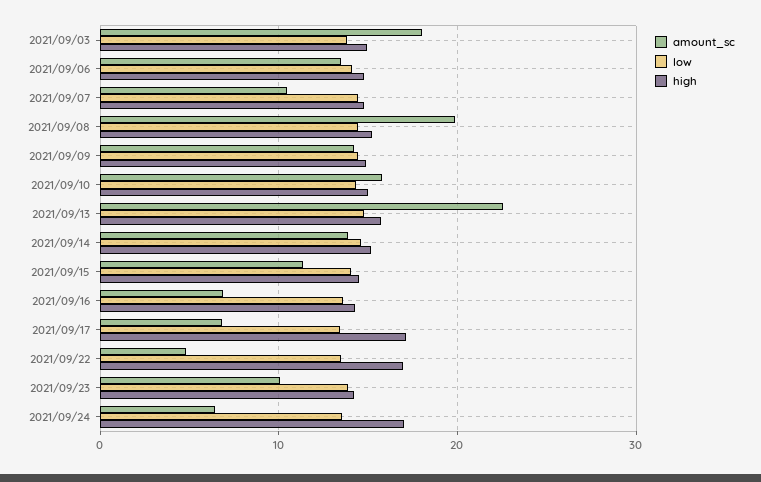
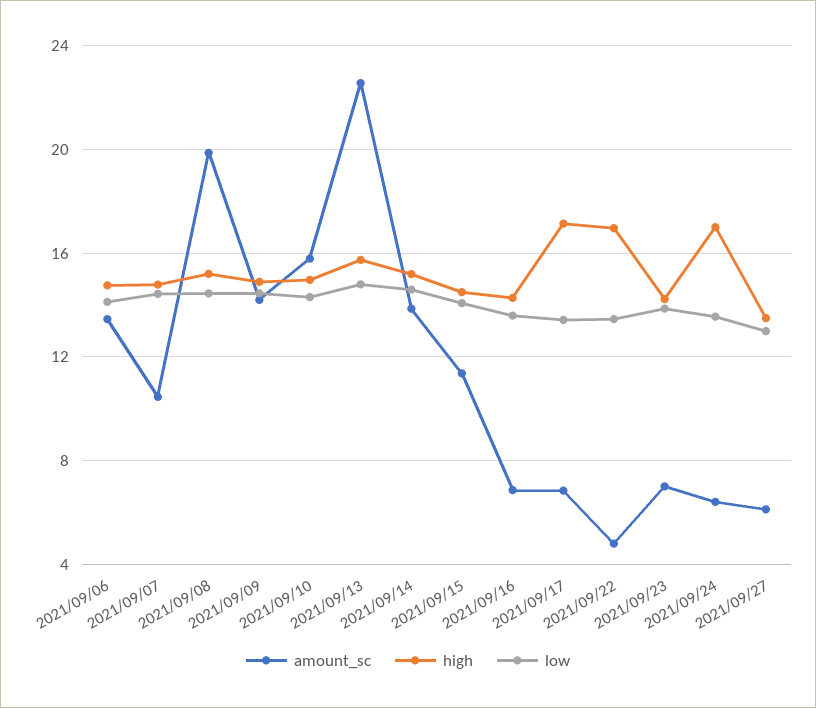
amount_sc, 2021/09/03: 18 -> none
low, 2021/09/03: 14 -> none
high, 2021/09/03: 15 -> none
amount_sc, 2021/09/23: 10 -> 7
amount_sc, 2021/09/27: none -> 6
high, 2021/09/27: none -> 13.5
low, 2021/09/27: none -> 13

